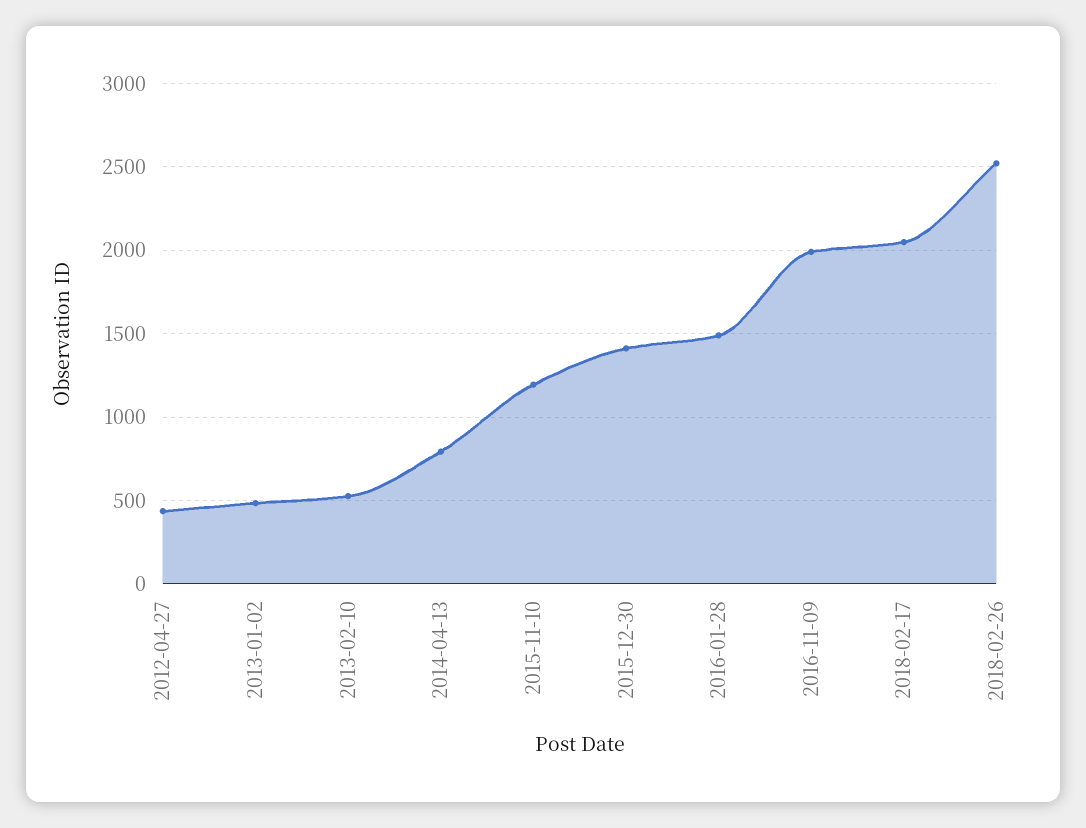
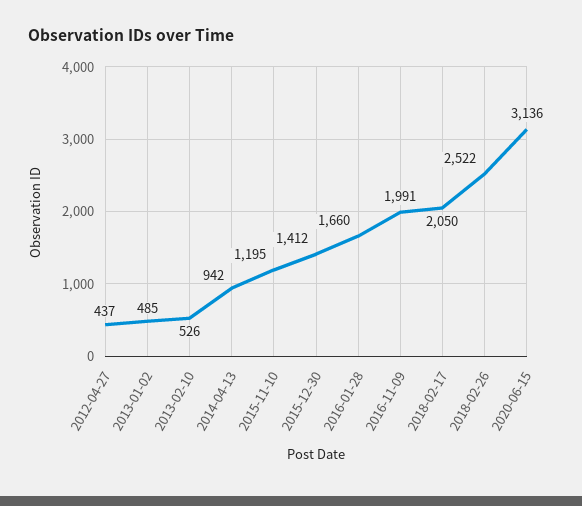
2014-04-13: 800 -> 942
2016-01-28: 1500 -> 1660
2020-06-15: none -> 3136

